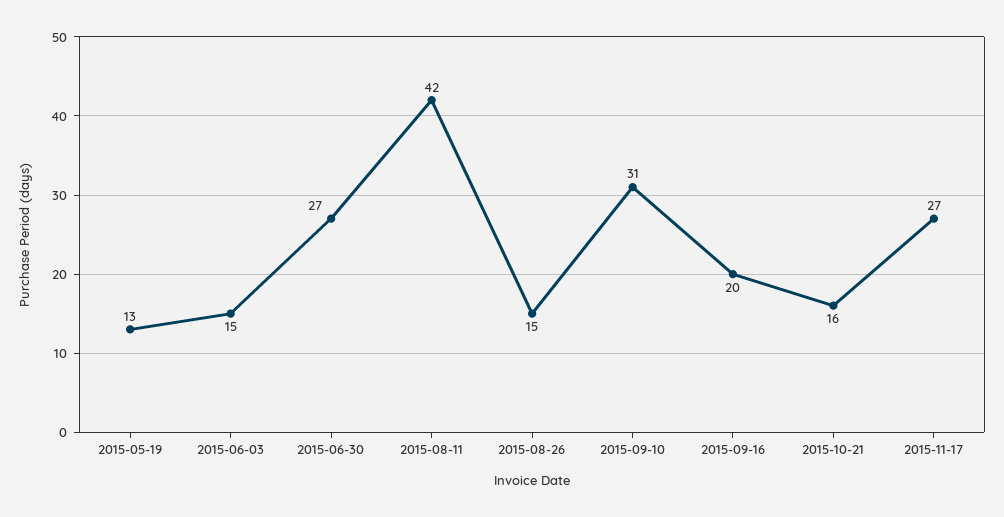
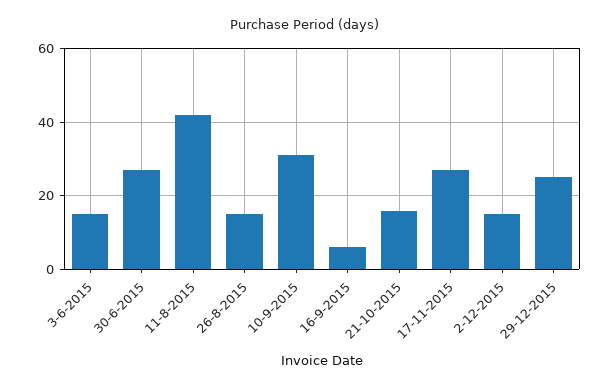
2015-05-19: 13 -> none
2015-09-16: 20 -> 5
2-12-2015: none -> 15
29-12-2015: none -> 25

